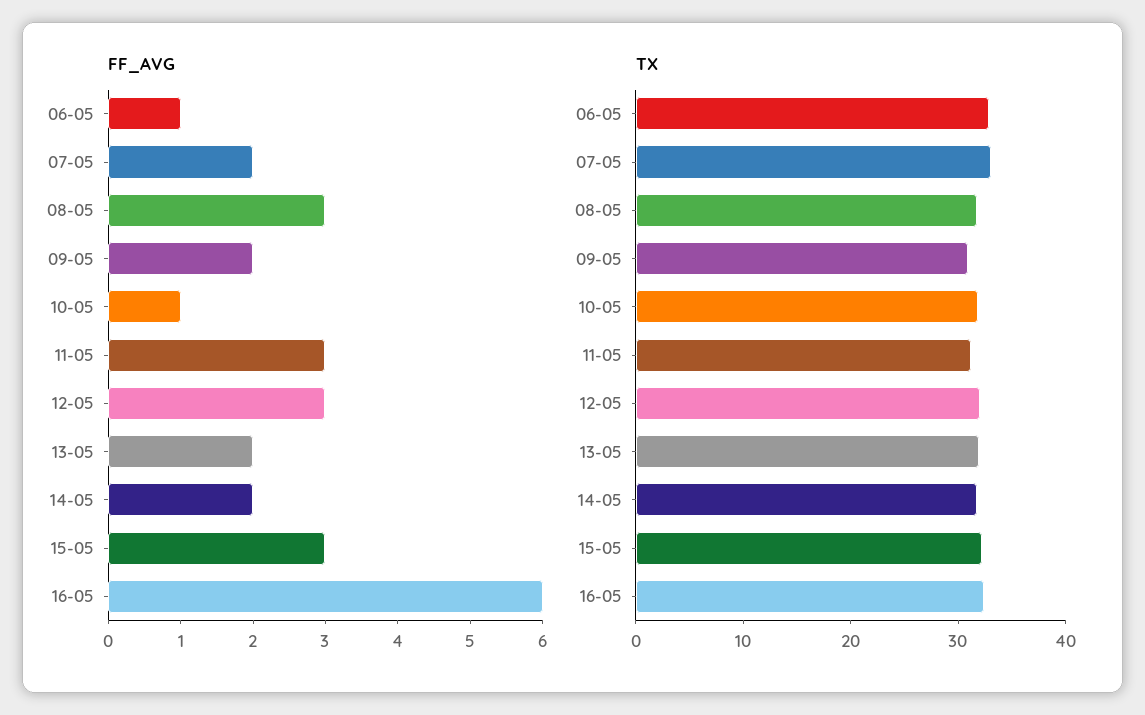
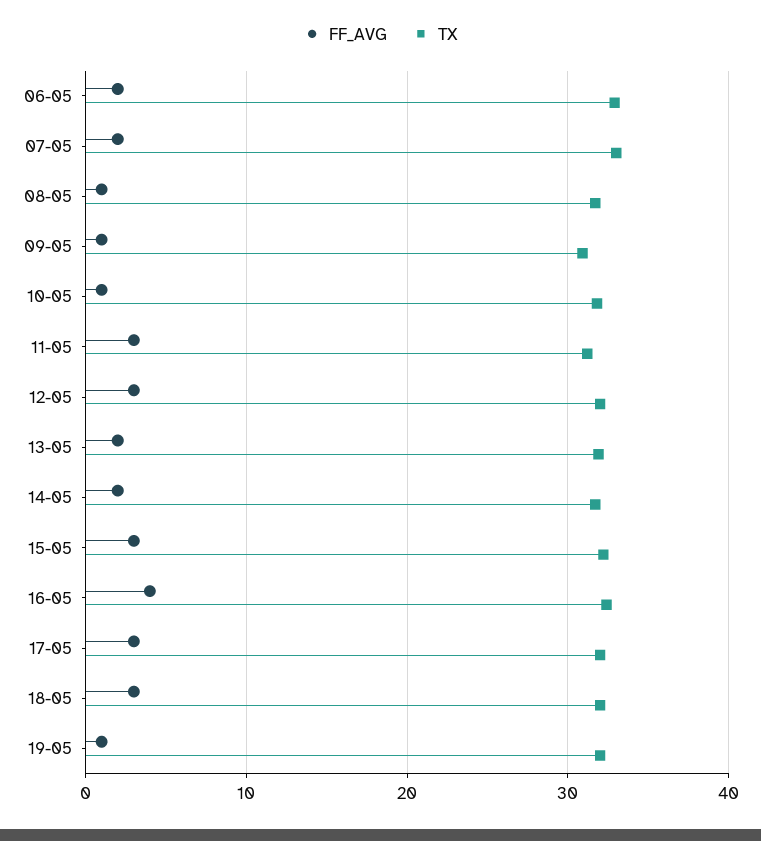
FF_AVG, 06-05: 1 -> 2
FF_AVG, 08-05: 3 -> 1
FF_AVG, 09-05: 2 -> 1
FF_AVG, 16-05: 6 -> 4
FF_AVG, 17-05: none -> 3
TX, 17-05: none -> 32
FF_AVG, 18-05: none -> 3
TX, 18-05: none -> 32
FF_AVG, 19-05: none -> 1
TX, 19-05: none -> 32

